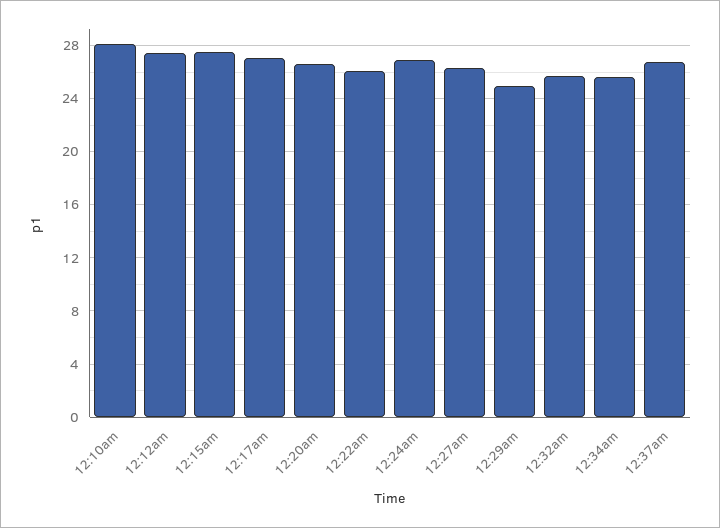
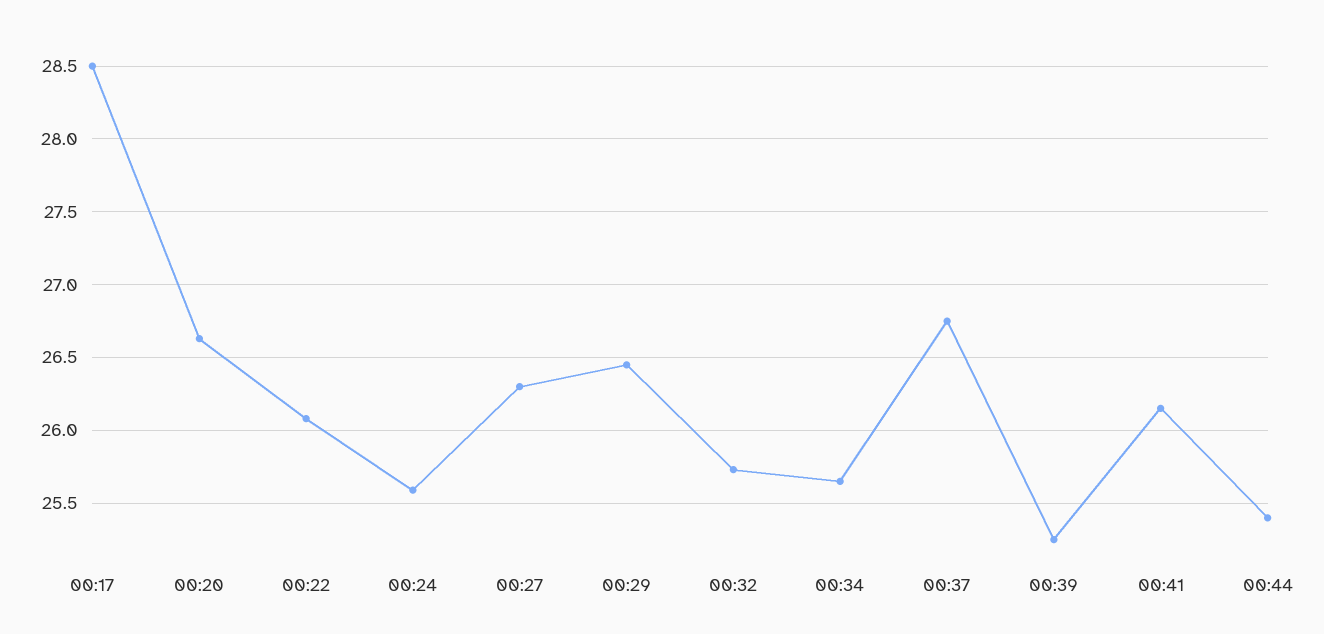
12:10am: 28 -> none
12:12am: 27.5 -> none
12:15am: 27.5 -> none
12:17am: 27 -> 28.5
12:24am: 27 -> 25.6
12:29am: 25 -> 26.45
00:39: none -> 25.25
00:41: none -> 26.15
00:44: none -> 25.4

